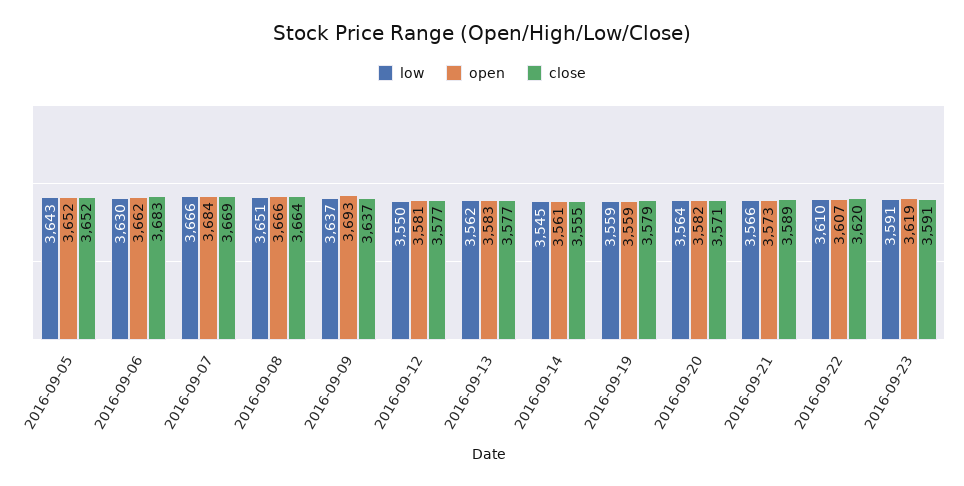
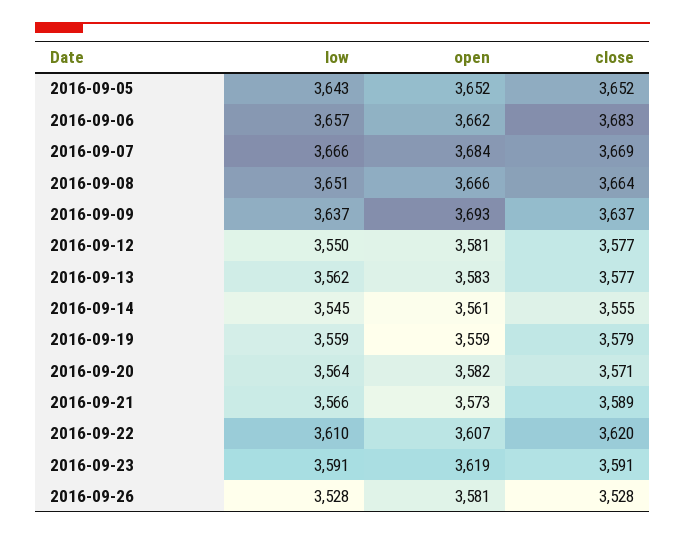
low, 2016-09-06: 3630 -> 3657
low, 2016-09-26: none -> 3528
open, 2016-09-26: none -> 3581
close, 2016-09-26: none -> 3528

